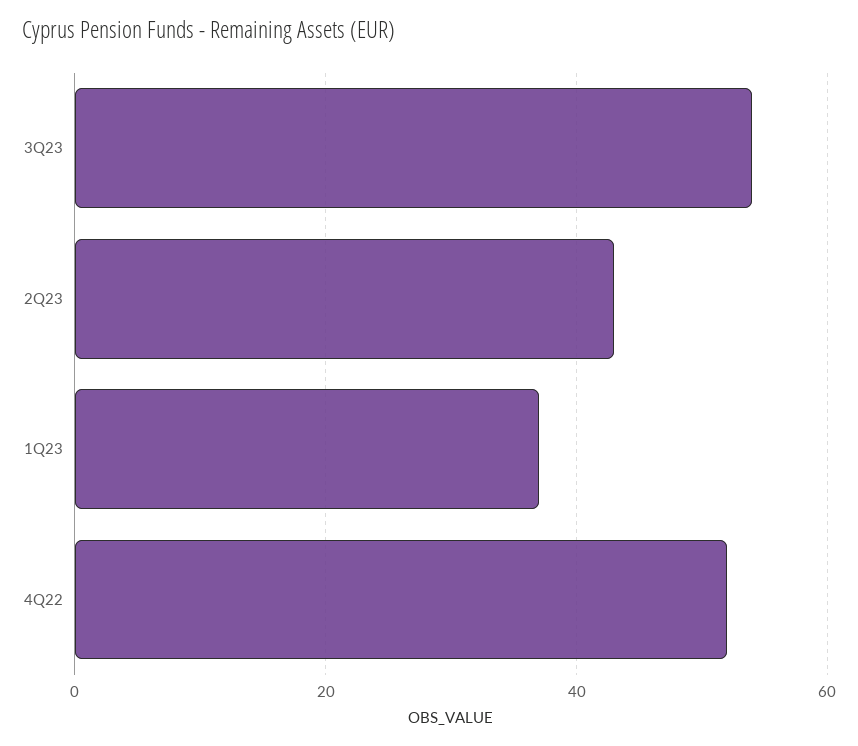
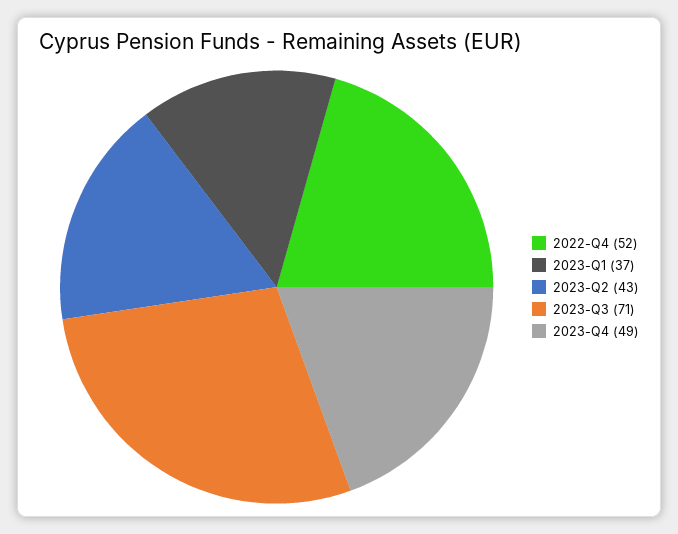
3Q23: 55 -> 71
2023-Q4: none -> 49

